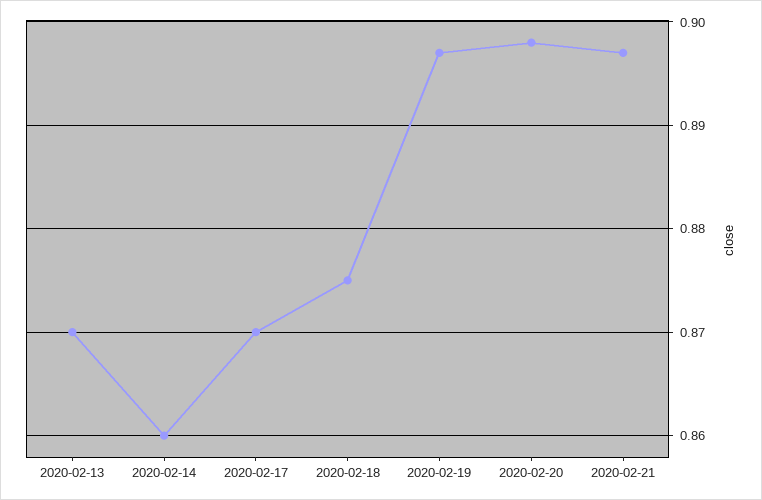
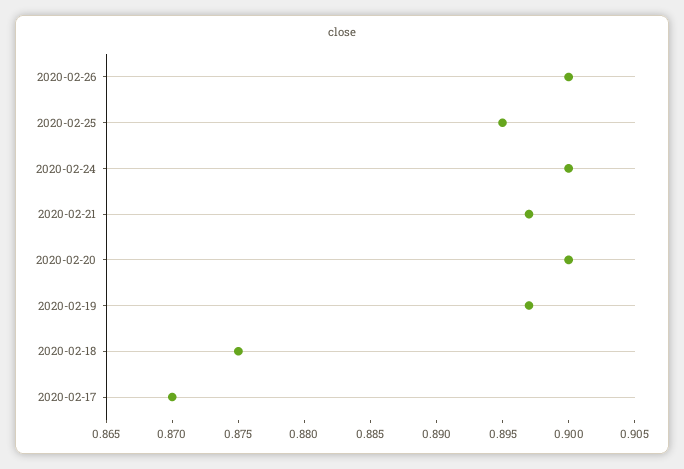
2020-02-13: 0.87 -> none
2020-02-14: 0.86 -> none
2020-02-20: 0.898 -> 0.9
2020-02-26: none -> 0.9
2020-02-25: none -> 0.895
2020-02-24: none -> 0.9

